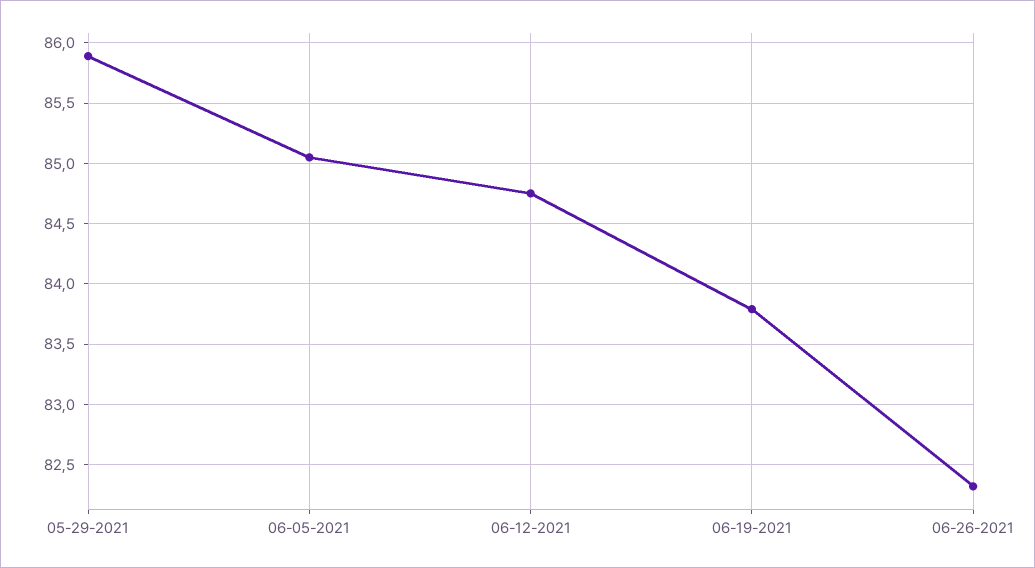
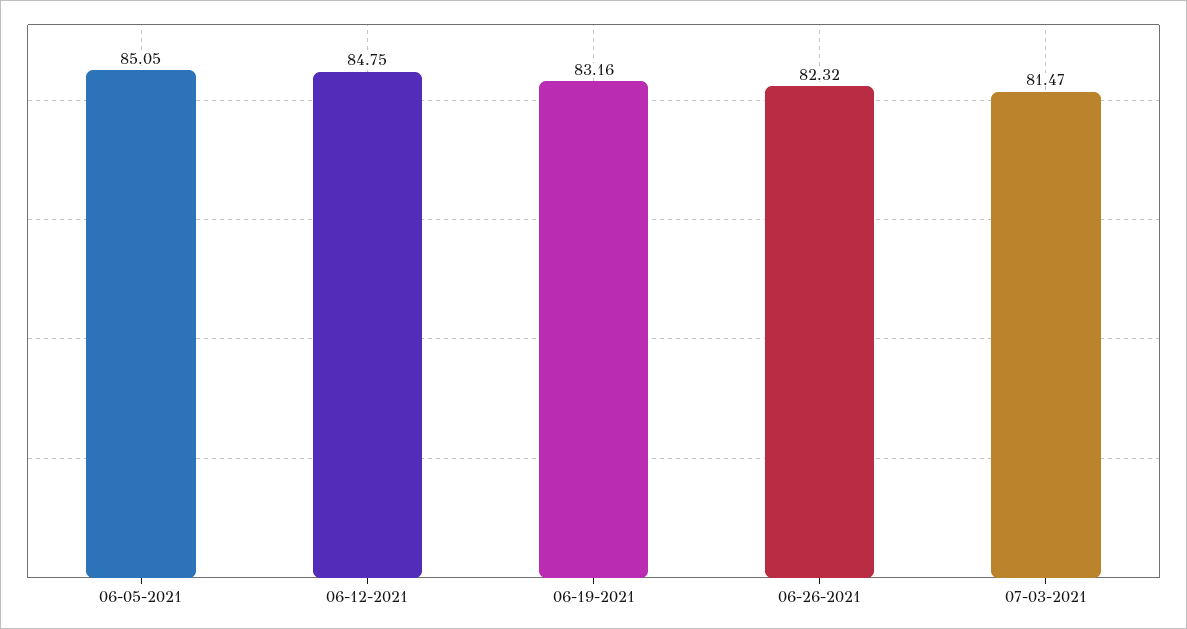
05-29-2021: 85.9 -> none
06-19-2021: 83.8 -> 83.16
07-03-2021: none -> 81.47

